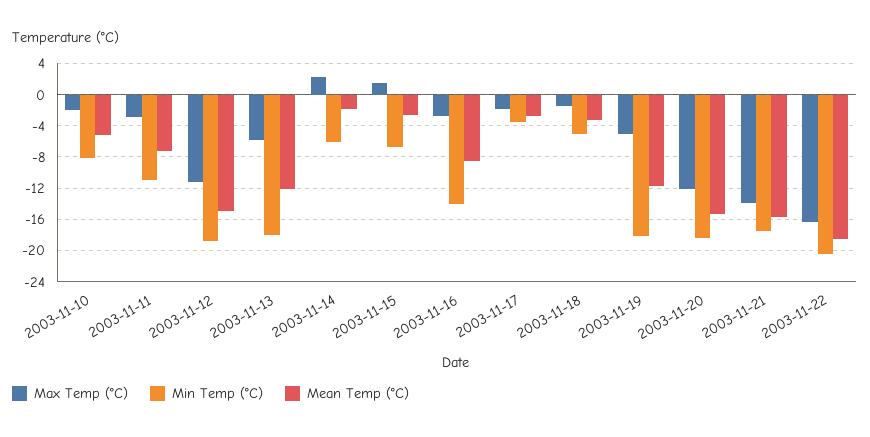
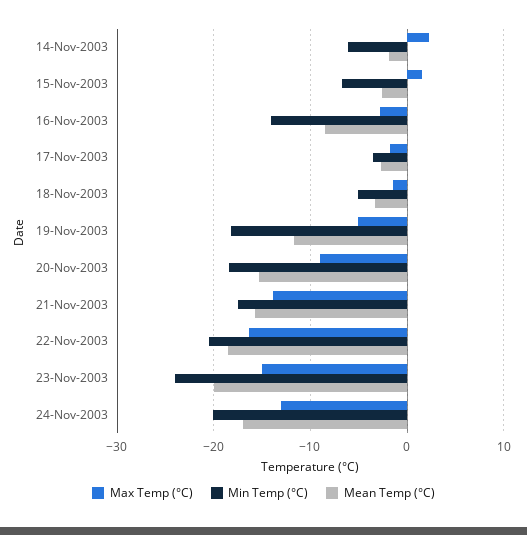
Max Temp (°C), 2003-11-10: -2 -> none
Min Temp (°C), 2003-11-10: -8 -> none
Mean Temp (°C), 2003-11-10: -5 -> none
Max Temp (°C), 2003-11-11: -3 -> none
Min Temp (°C), 2003-11-11: -11 -> none
Mean Temp (°C), 2003-11-11: -7 -> none
Max Temp (°C), 2003-11-12: -11 -> none
Min Temp (°C), 2003-11-12: -19 -> none
Mean Temp (°C), 2003-11-12: -15 -> none
Max Temp (°C), 2003-11-13: -6 -> none
Min Temp (°C), 2003-11-13: -18 -> none
Mean Temp (°C), 2003-11-13: -12 -> none
Max Temp (°C), 2003-11-20: -12 -> -9
Max Temp (°C), 23-Nov-2003: none -> -15
Min Temp (°C), 23-Nov-2003: none -> -24
Mean Temp (°C), 23-Nov-2003: none -> -20
Max Temp (°C), 24-Nov-2003: none -> -13
Min Temp (°C), 24-Nov-2003: none -> -20
Mean Temp (°C), 24-Nov-2003: none -> -17

